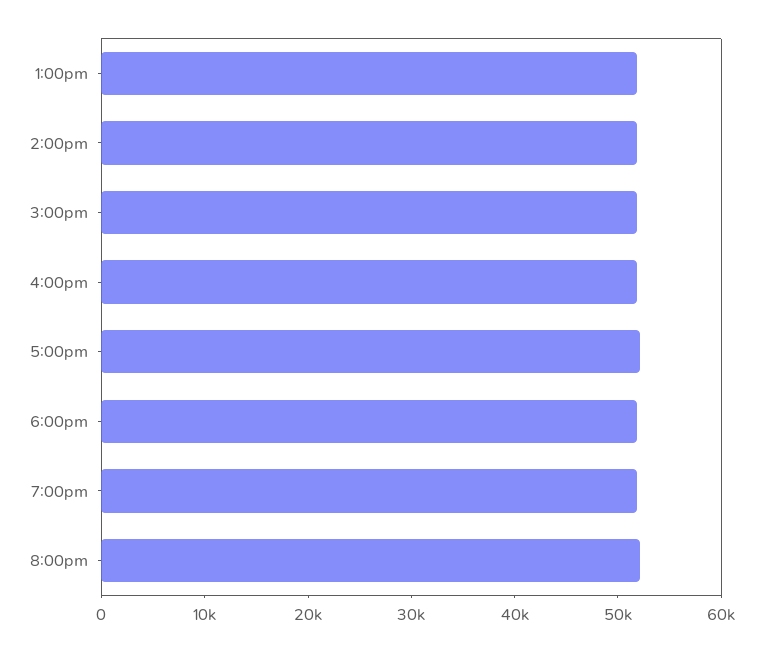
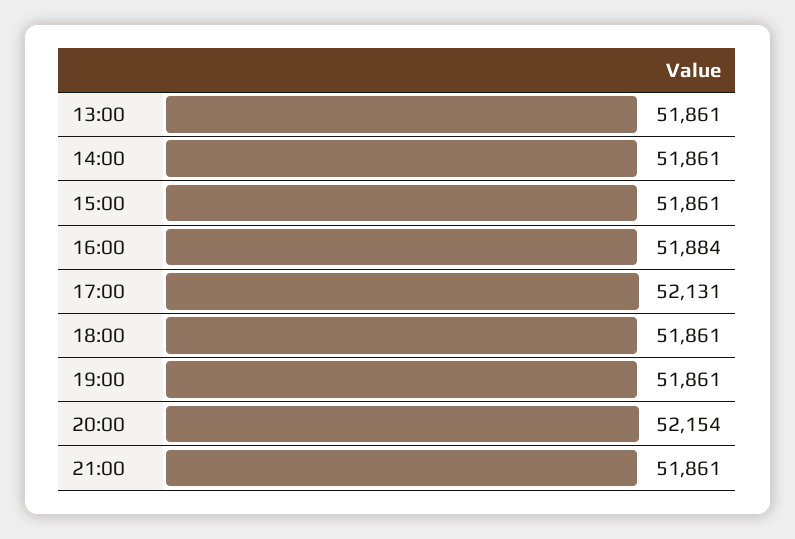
21:00: none -> 51861

